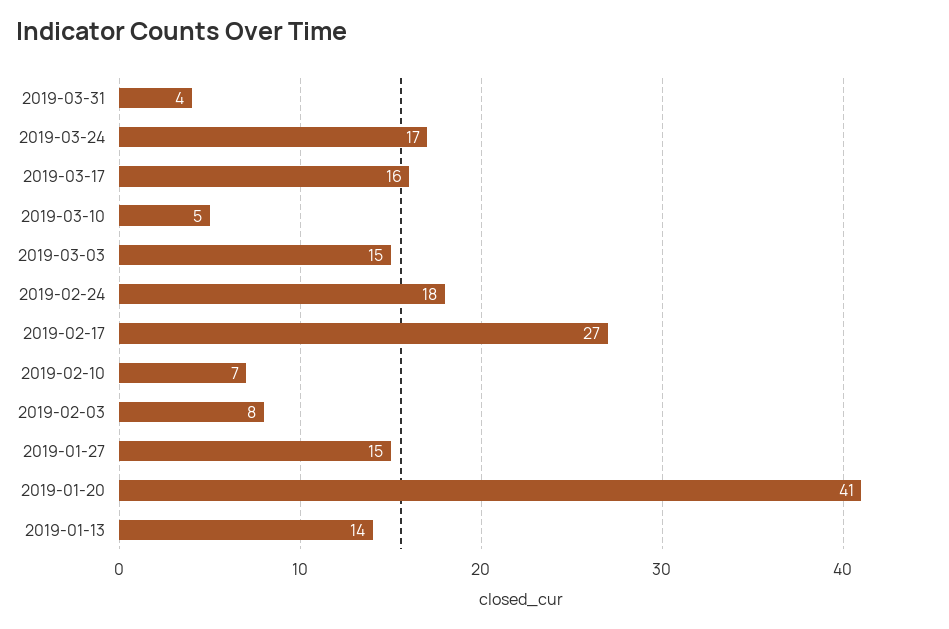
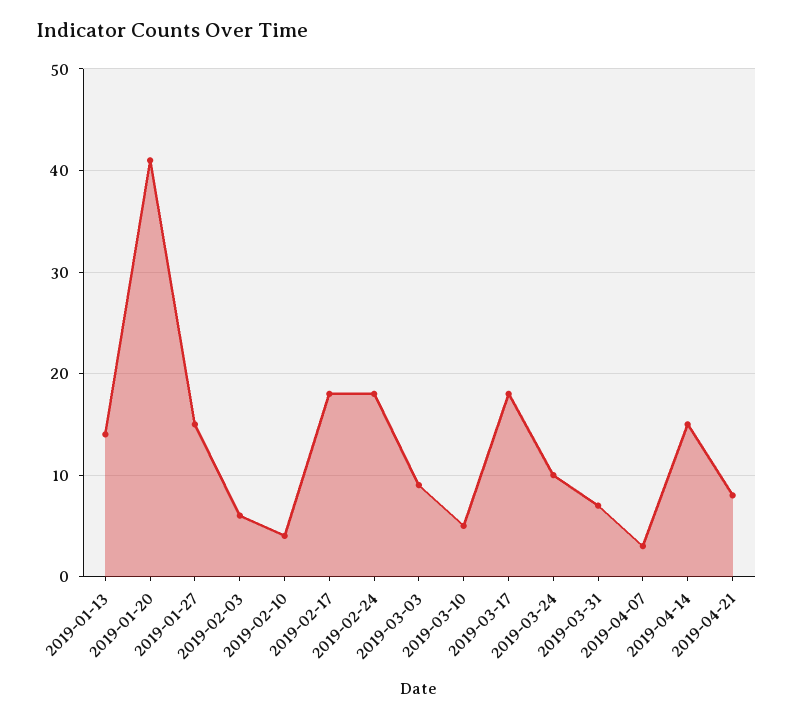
2019-03-31: 4 -> 7
2019-03-24: 17 -> 10
2019-03-17: 16 -> 18
2019-03-03: 15 -> 9
2019-02-17: 27 -> 18
2019-02-10: 7 -> 4
2019-02-03: 8 -> 6
2019-04-07: none -> 3
2019-04-14: none -> 15
2019-04-21: none -> 8

